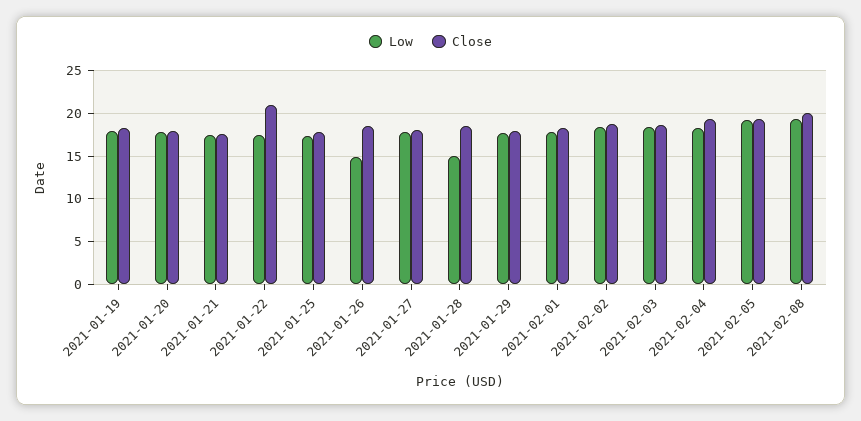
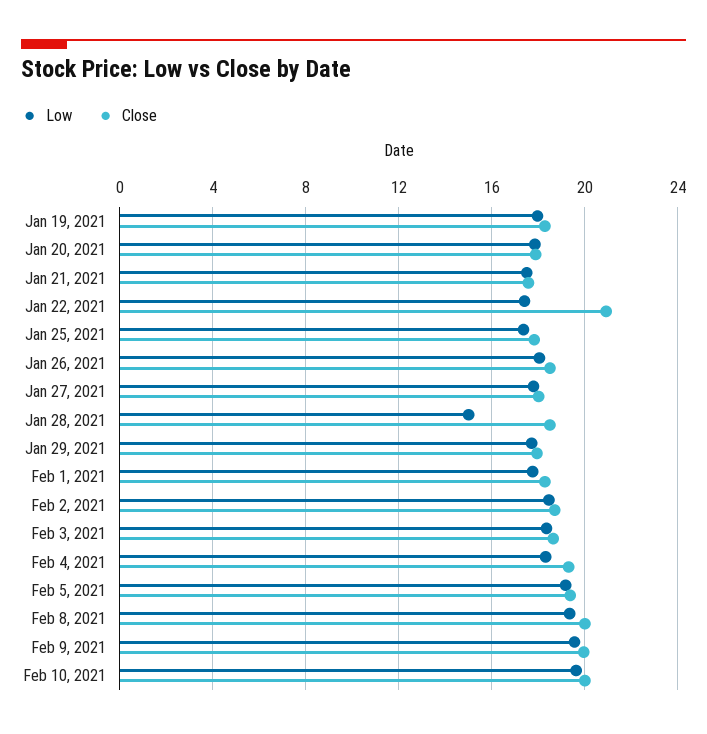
Low, 2021-01-26: 15 -> 18
Low, Feb 9, 2021: none -> 19.5
Close, Feb 9, 2021: none -> 20
Low, Feb 10, 2021: none -> 19.5
Close, Feb 10, 2021: none -> 20

